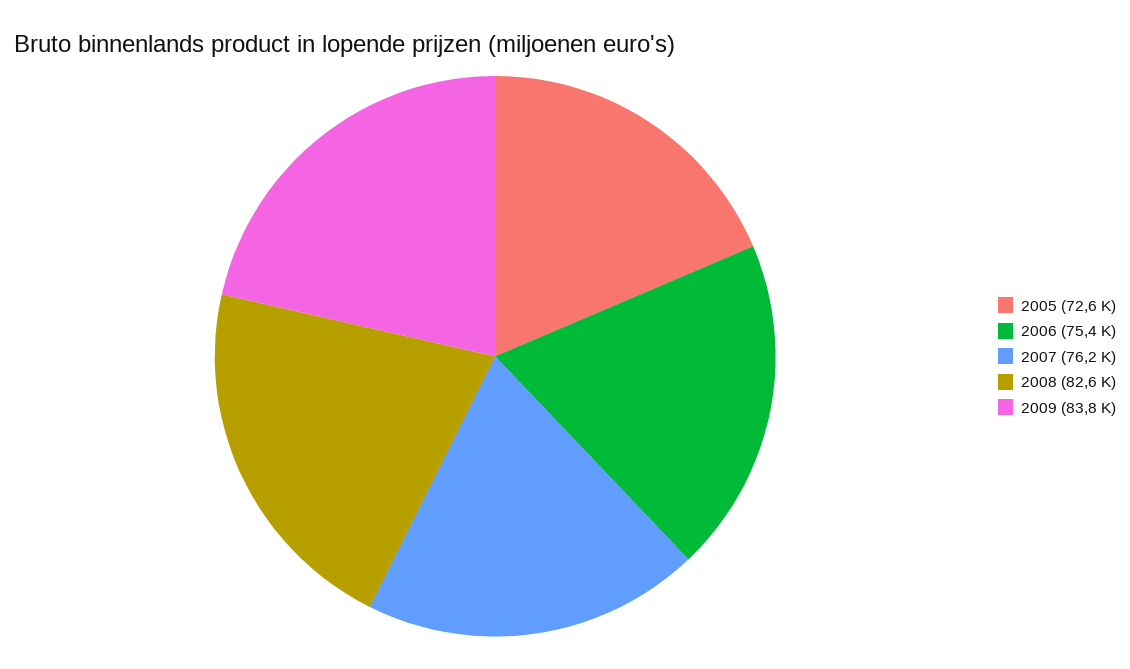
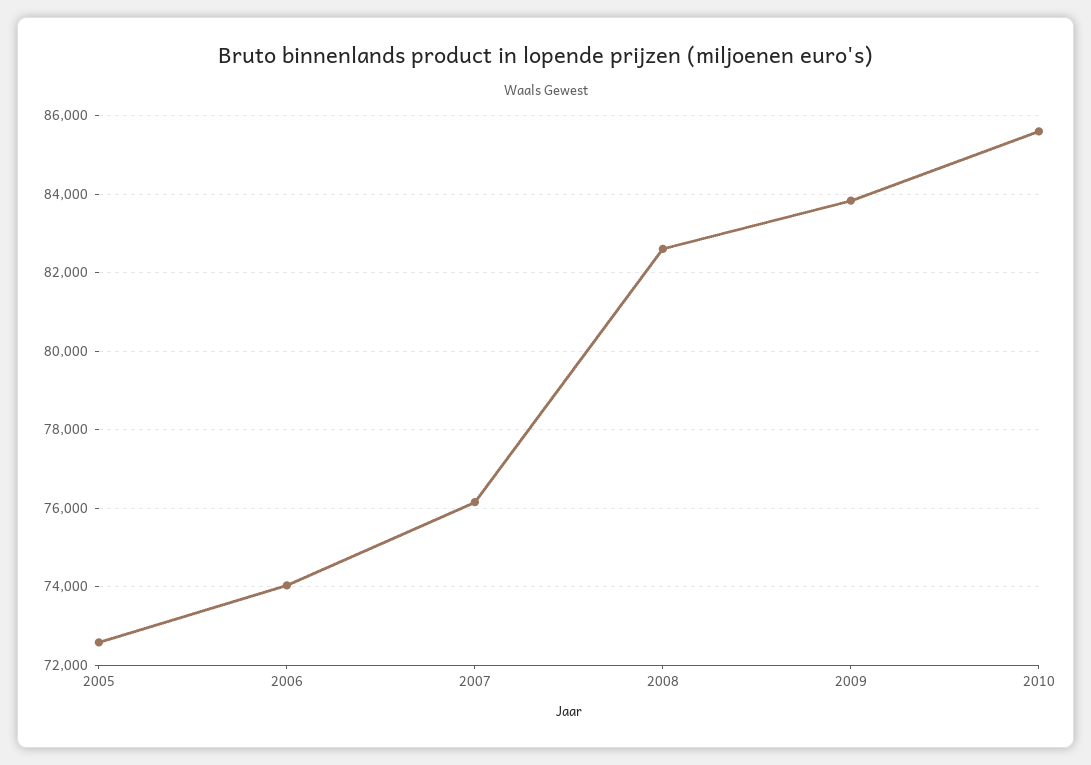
2006: 75400 -> 74000
2010: none -> 85600

